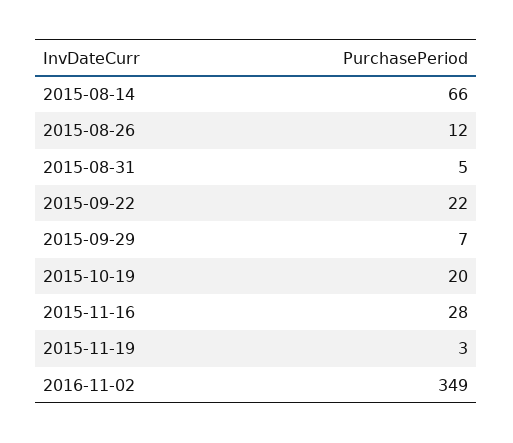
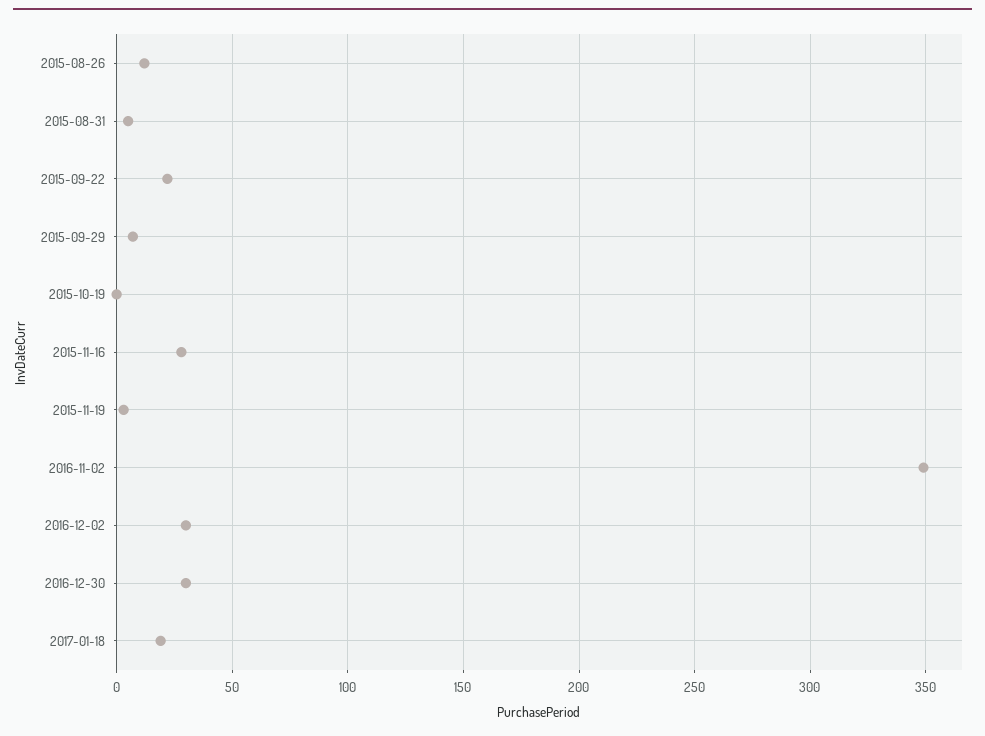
2015-08-14: 66 -> none
2015-10-19: 20 -> 0
2016-12-02: none -> 30
2016-12-30: none -> 30
2017-01-18: none -> 20

